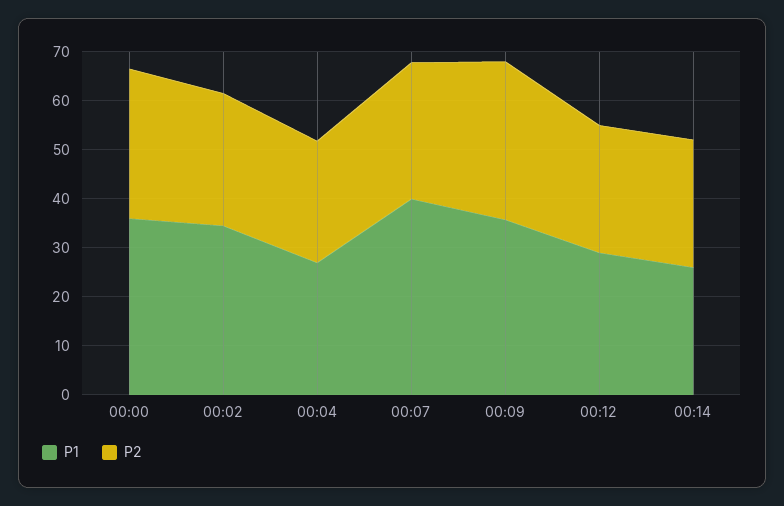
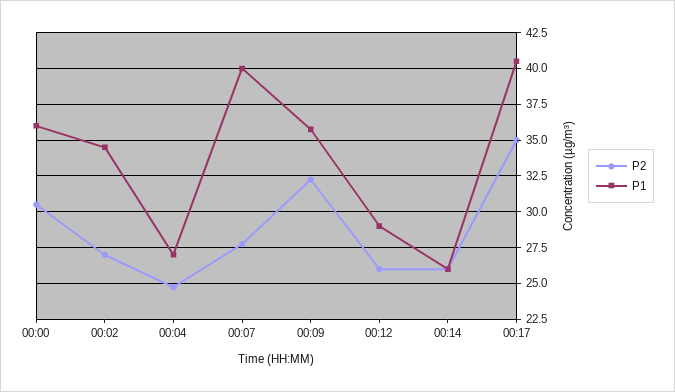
P2, 00:17: none -> 35
P1, 00:17: none -> 40.5

